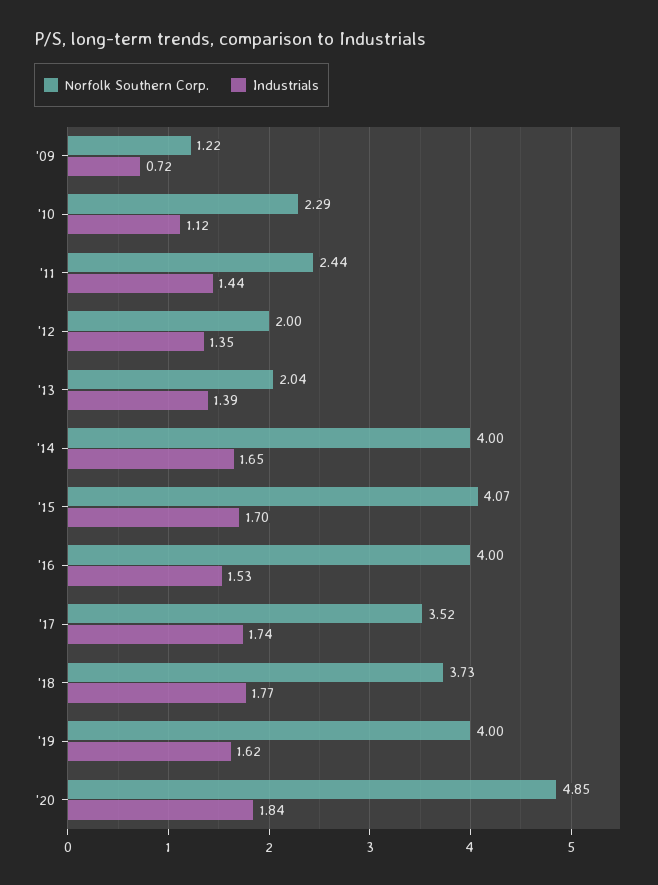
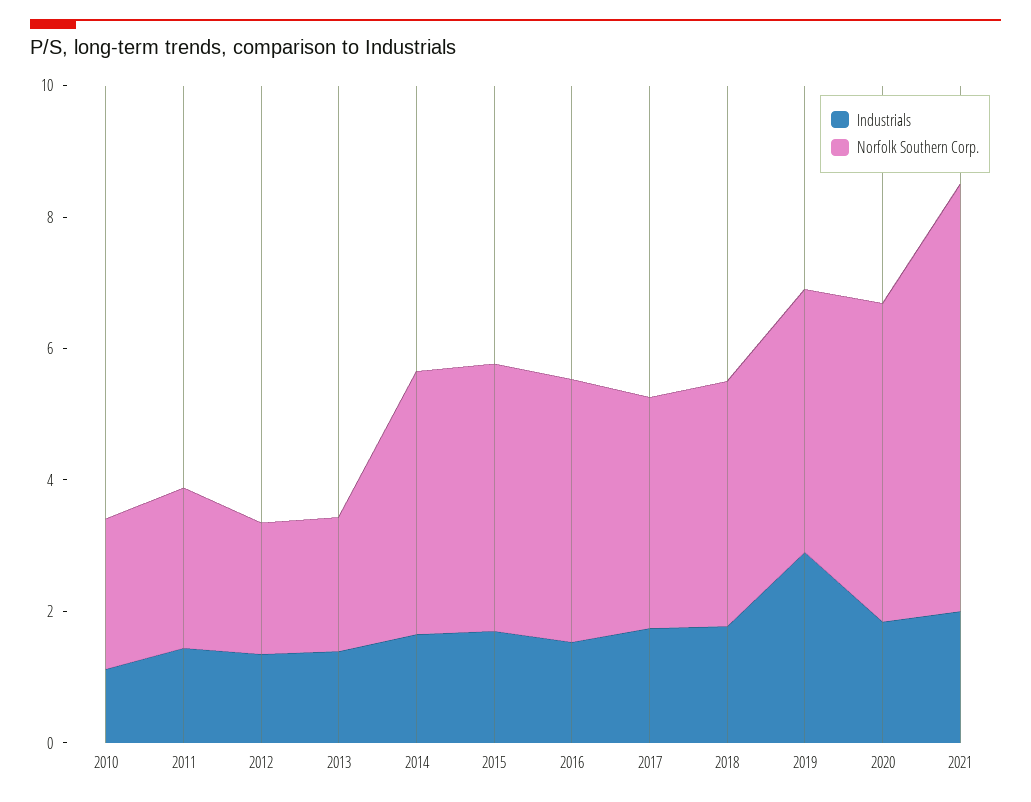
Norfolk Southern Corp., '09: 1.22 -> none
Industrials, '09: 0.72 -> none
Industrials, '19: 1.62 -> 3
Industrials, 2021: none -> 2
Norfolk Southern Corp., 2021: none -> 6.5

